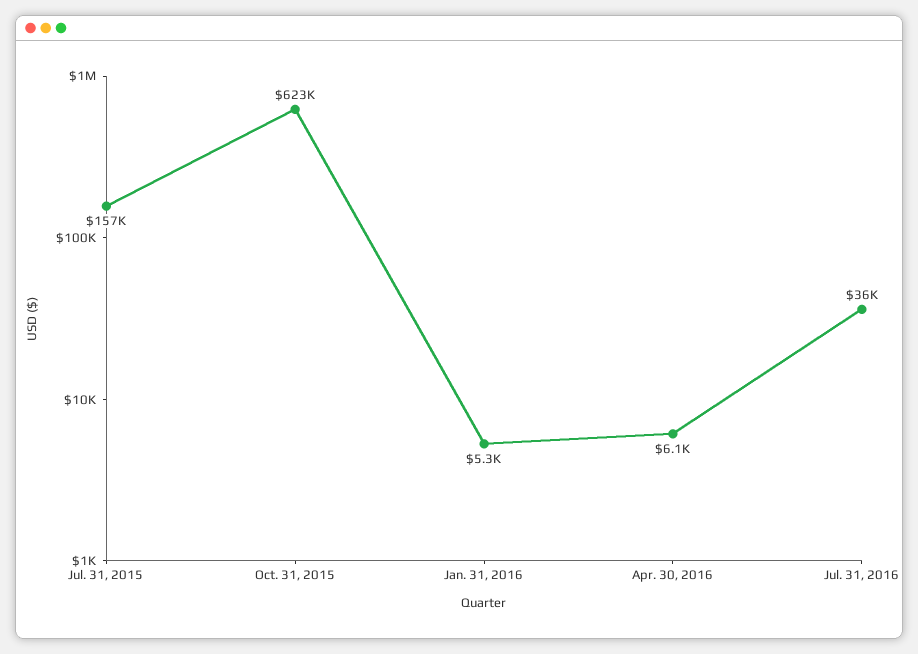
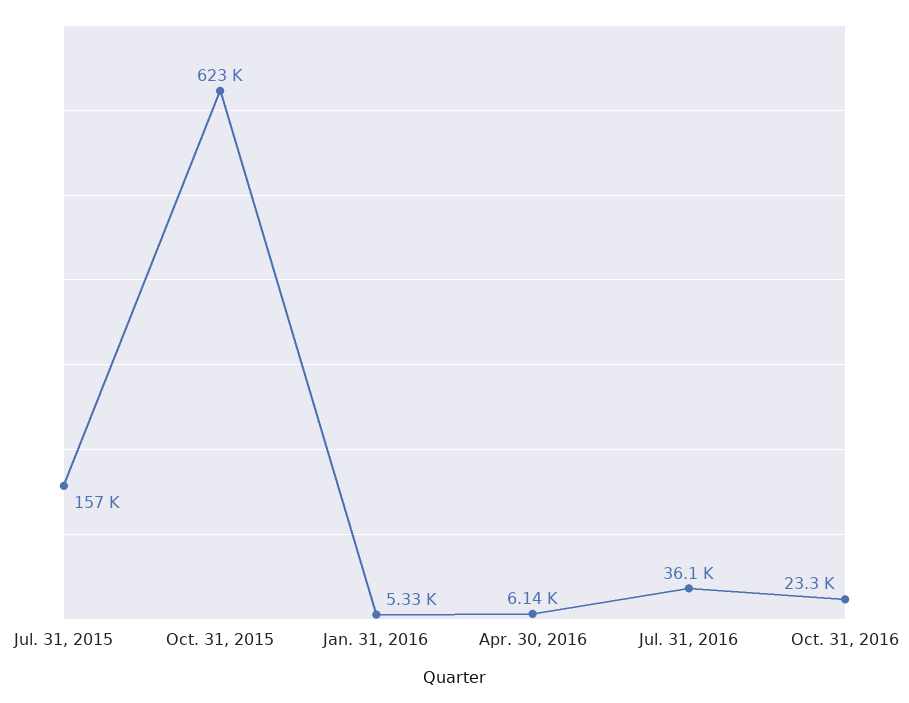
Oct. 31, 2016: none -> 23300

